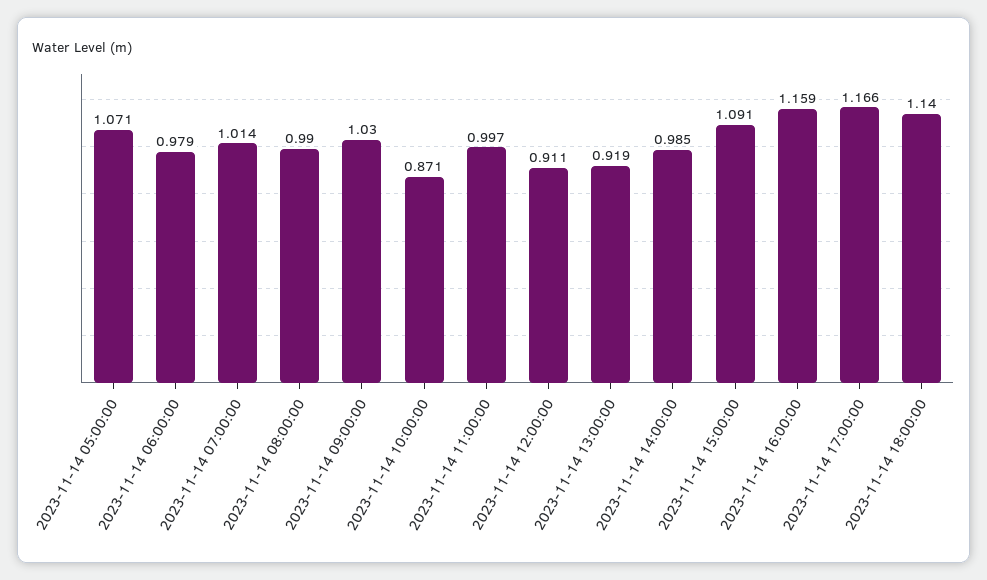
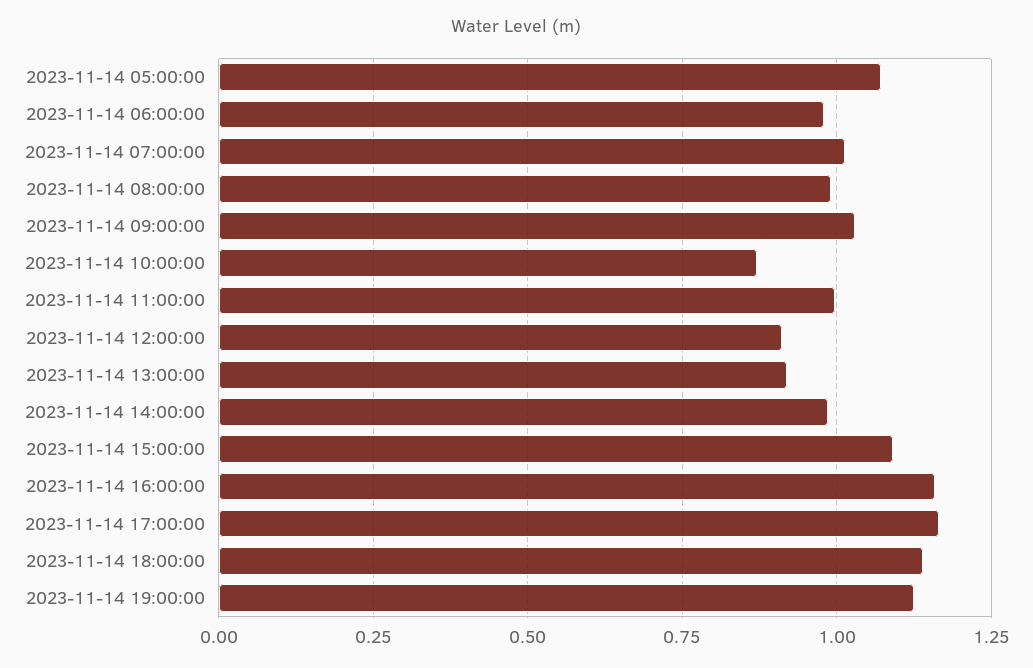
2023-11-14 19:00:00: none -> 1.125

